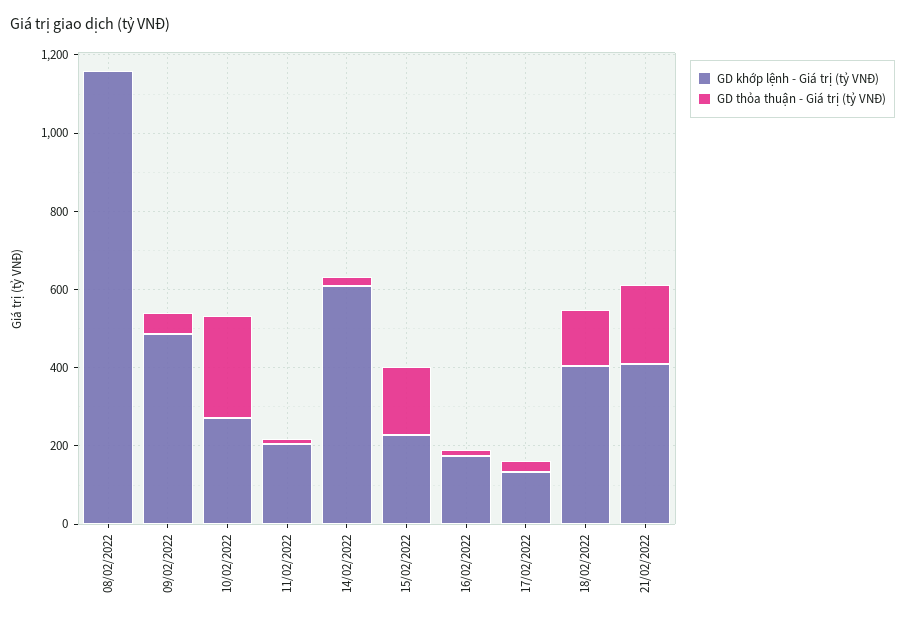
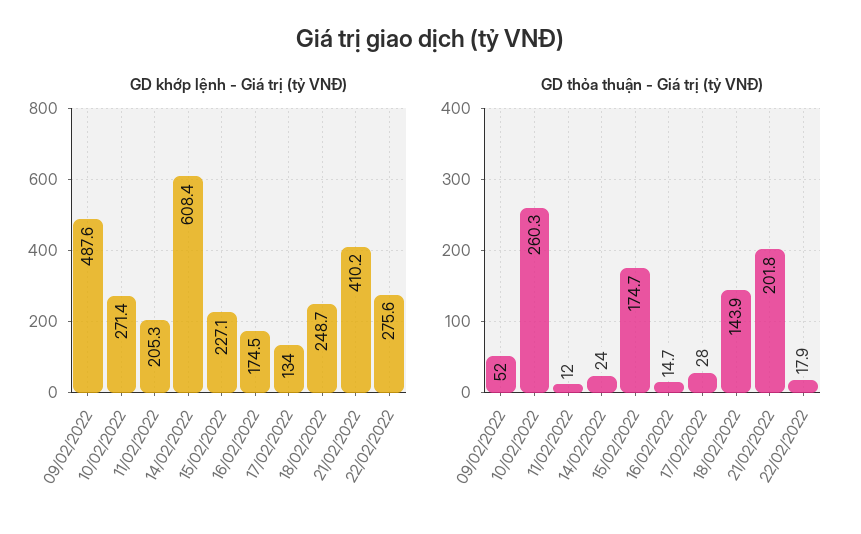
GD khớp lệnh - Giá trị (tỷ VNĐ), 08/02/2022: 1150 -> none
GD thỏa thuận - Giá trị (tỷ VNĐ), 08/02/2022: 0 -> none
GD khớp lệnh - Giá trị (tỷ VNĐ), 18/02/2022: 400 -> 248.7
GD khớp lệnh - Giá trị (tỷ VNĐ), 22/02/2022: none -> 275.6
GD thỏa thuận - Giá trị (tỷ VNĐ), 22/02/2022: none -> 17.9

